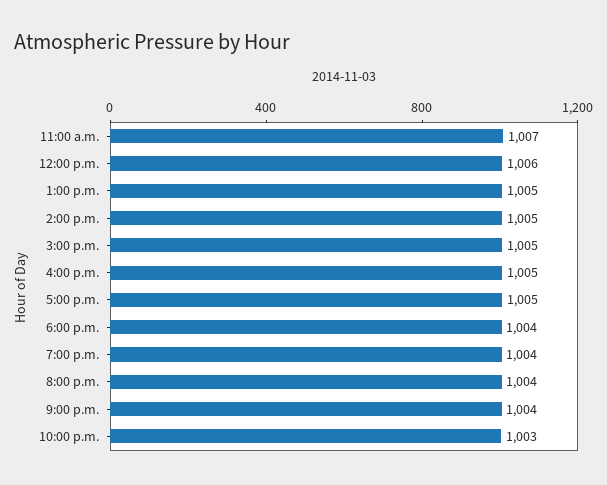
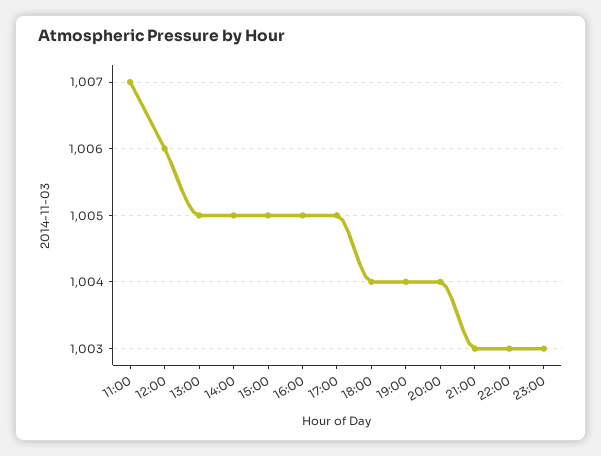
9:00 p.m.: 1004 -> 1003
23:00: none -> 1003

